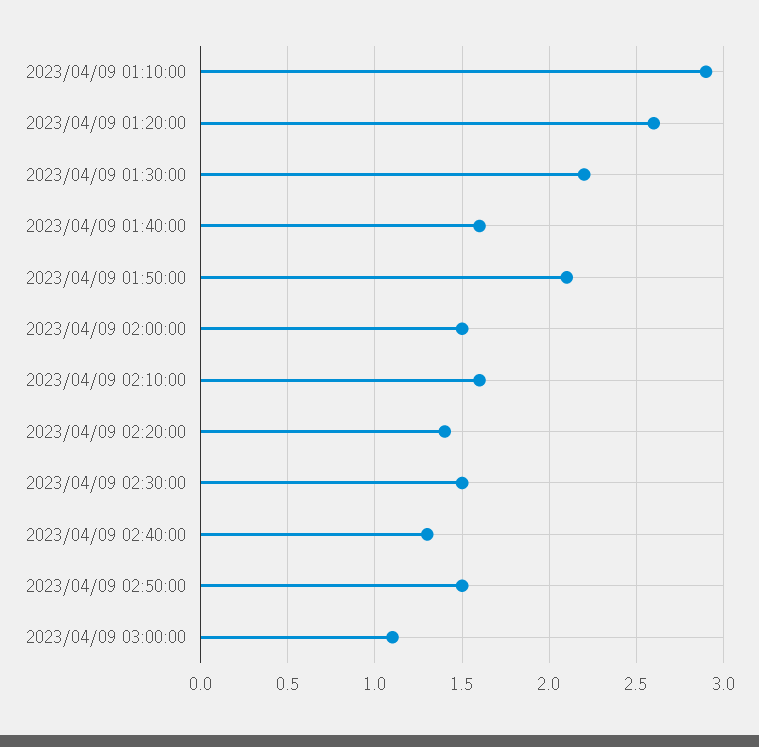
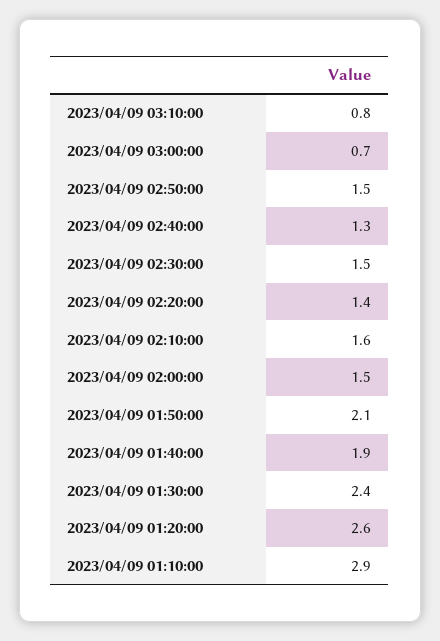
2023/04/09 01:30:00: 2.2 -> 2.4
2023/04/09 01:40:00: 1.6 -> 1.9
2023/04/09 03:00:00: 1.1 -> 0.7
2023/04/09 03:10:00: none -> 0.8

